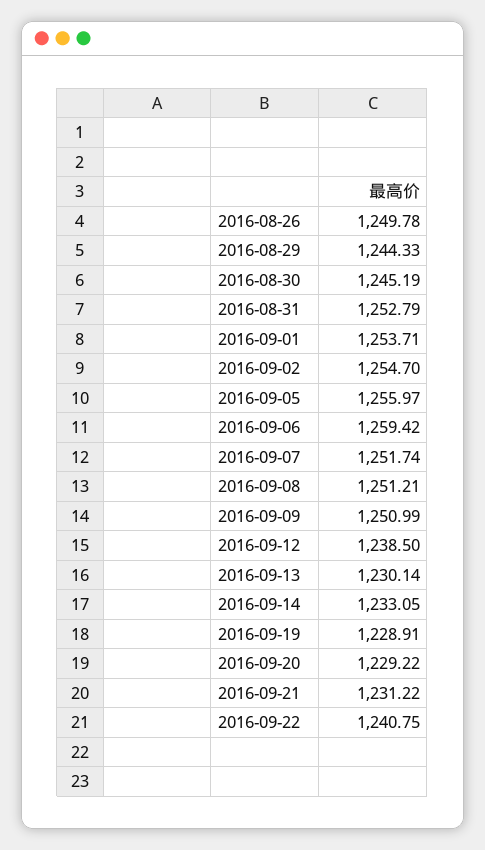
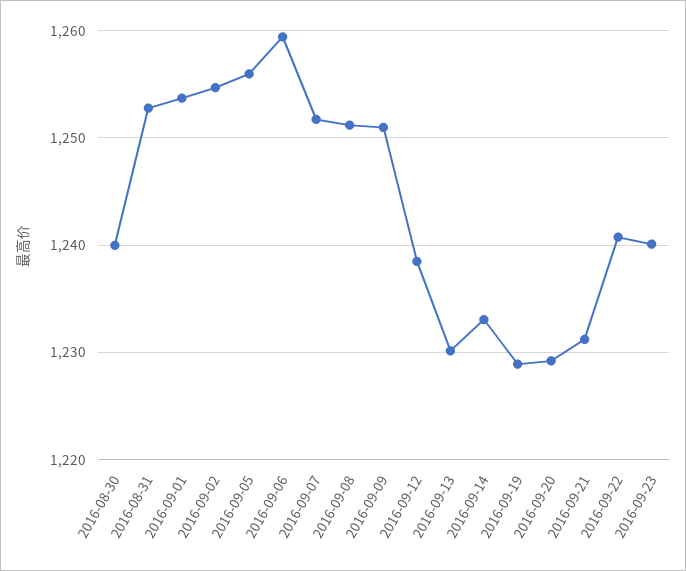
2016-08-26: 1249.78 -> none
2016-08-29: 1244.33 -> none
2016-08-30: 1245.19 -> 1240
2016-09-23: none -> 1240

